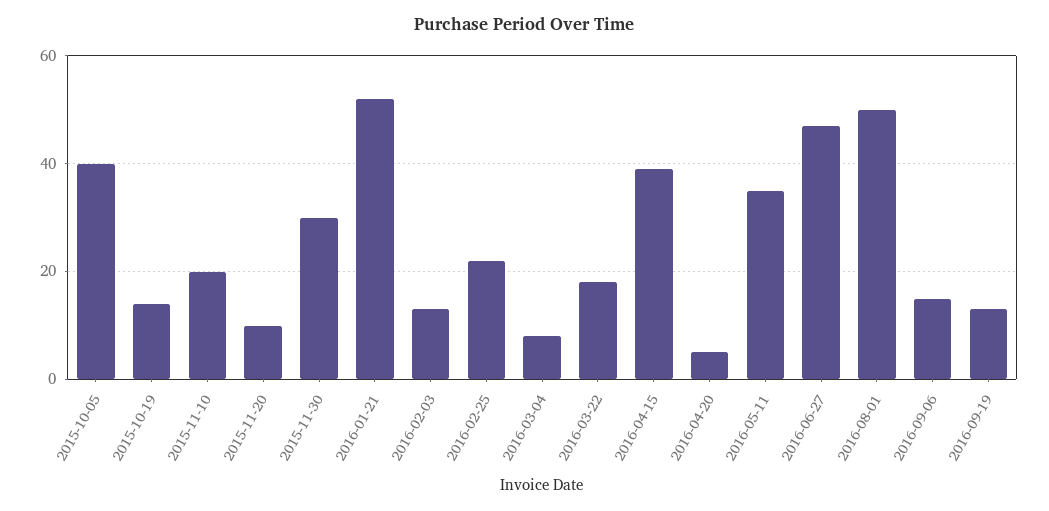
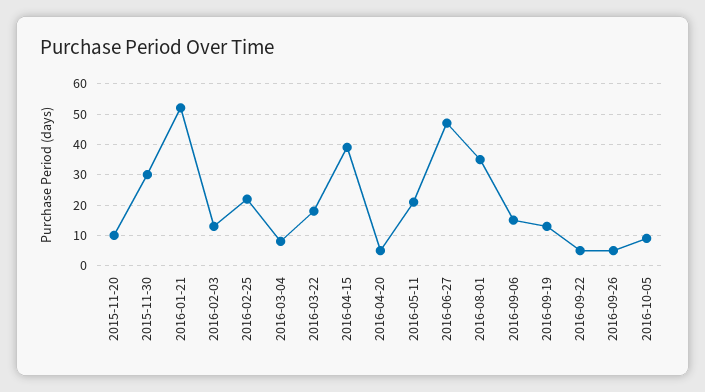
2015-10-05: 40 -> none
2015-10-19: 15 -> none
2015-11-10: 20 -> none
2016-05-11: 35 -> 20
2016-08-01: 50 -> 35
2016-09-22: none -> 5
2016-09-26: none -> 5
2016-10-05: none -> 10

